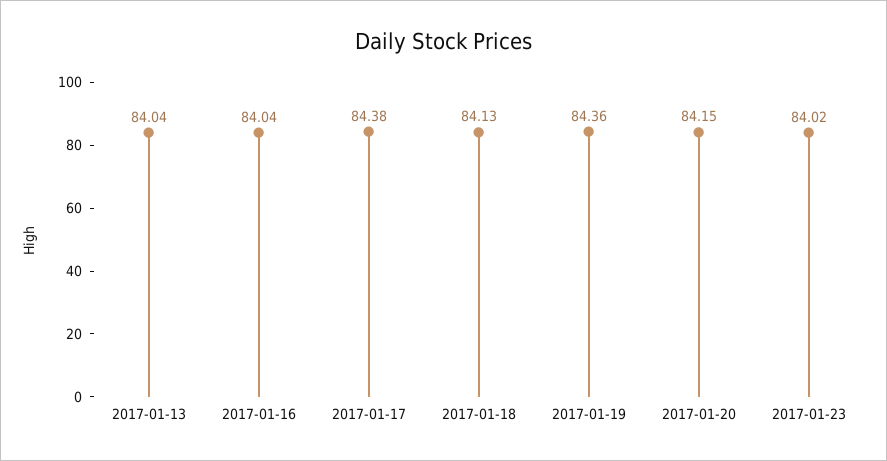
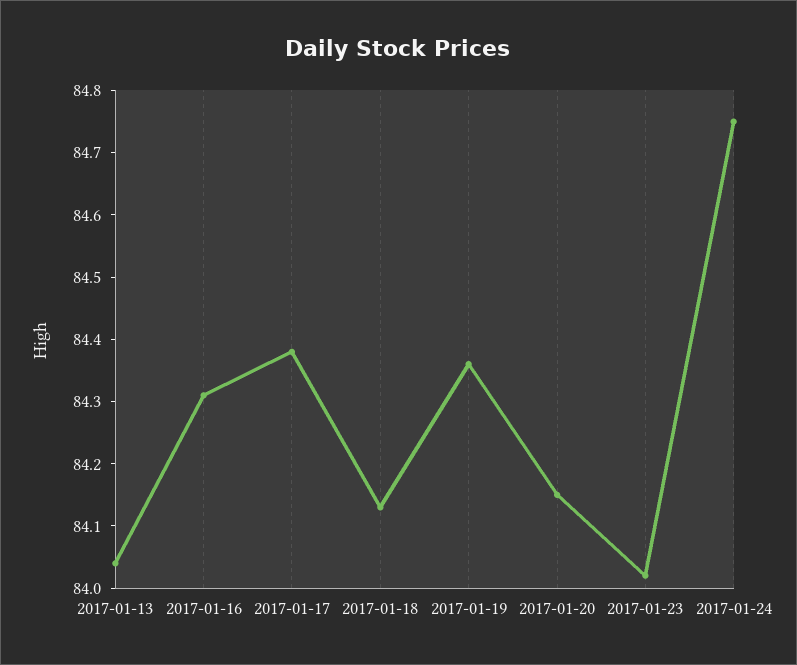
2017-01-16: 84.04 -> 84.3
2017-01-24: none -> 84.75

